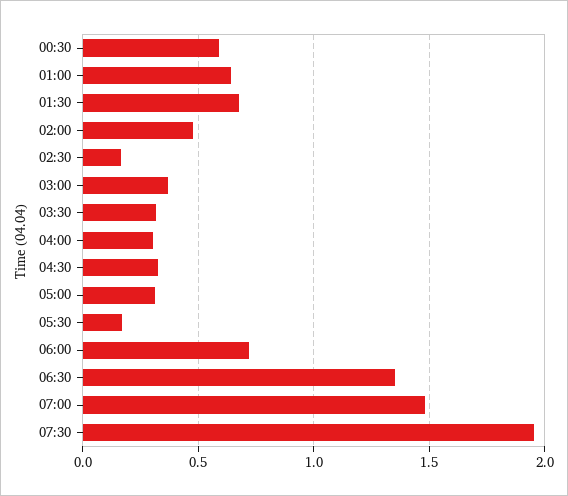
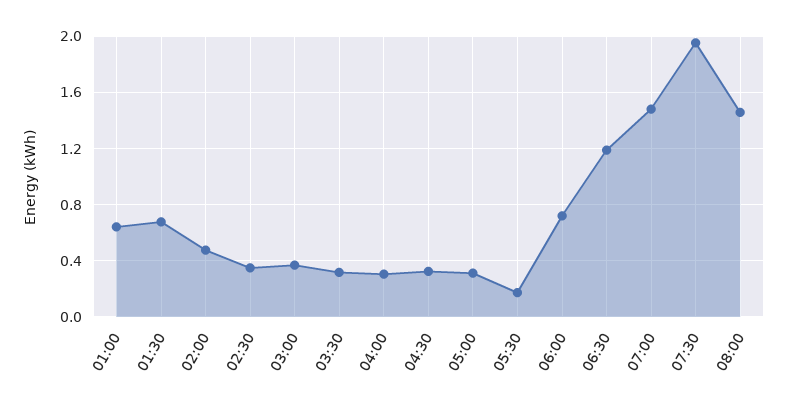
00:30: 0.6 -> none
02:30: 0.15 -> 0.35
06:30: 1.35 -> 1.2
08:00: none -> 1.45

